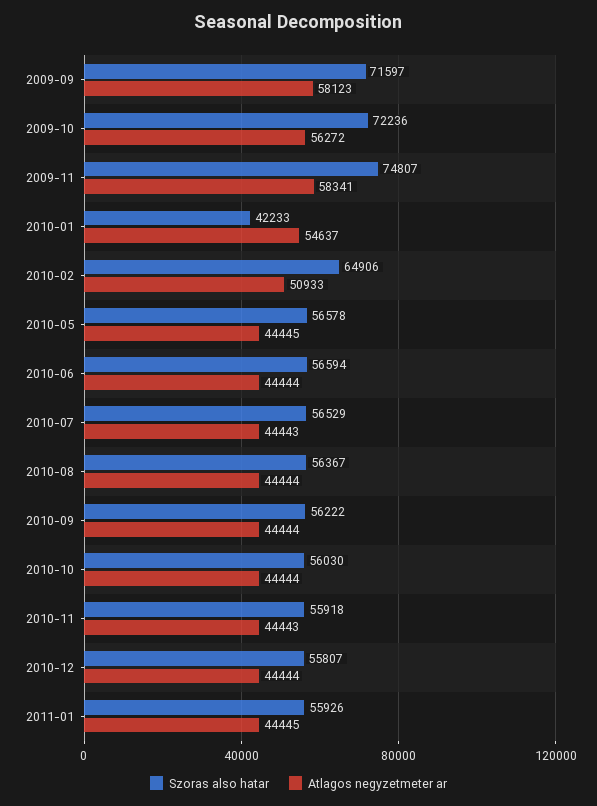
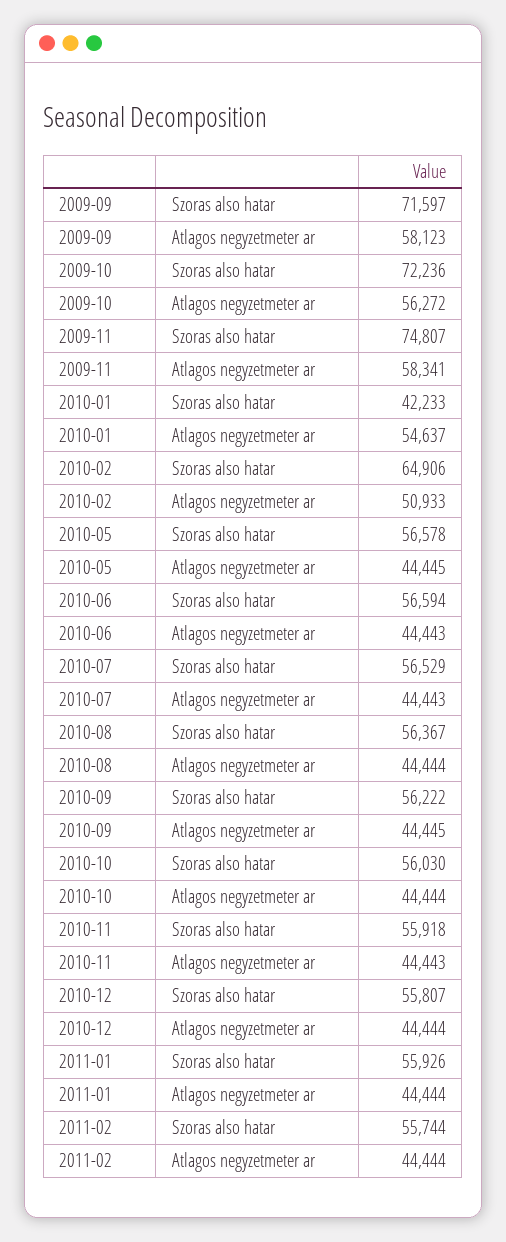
Atlagos negyzetmeter ar, 2010-06: 44444 -> 44443
Atlagos negyzetmeter ar, 2010-09: 44444 -> 44445
Atlagos negyzetmeter ar, 2011-01: 44445 -> 44444
Szoras also hatar, 2011-02: none -> 55744
Atlagos negyzetmeter ar, 2011-02: none -> 44444

